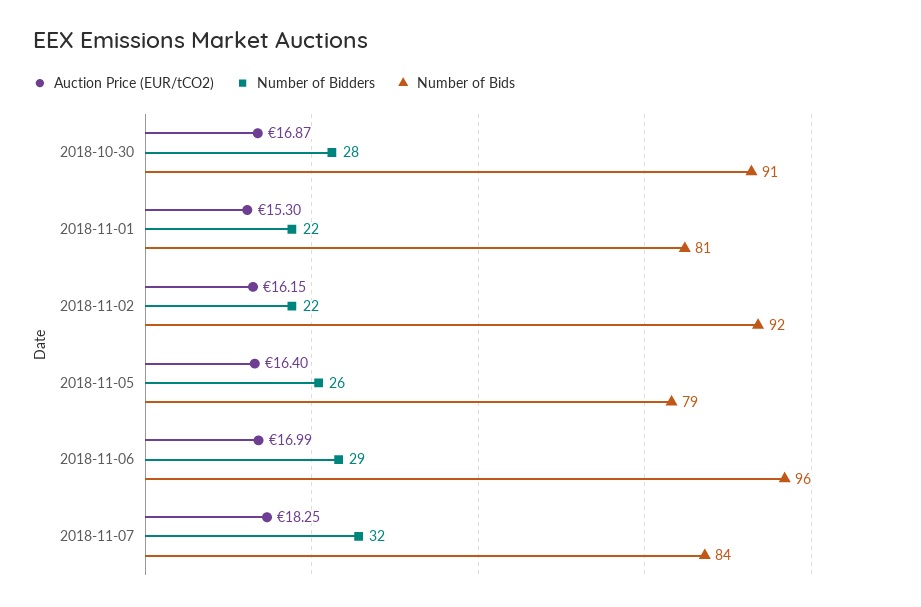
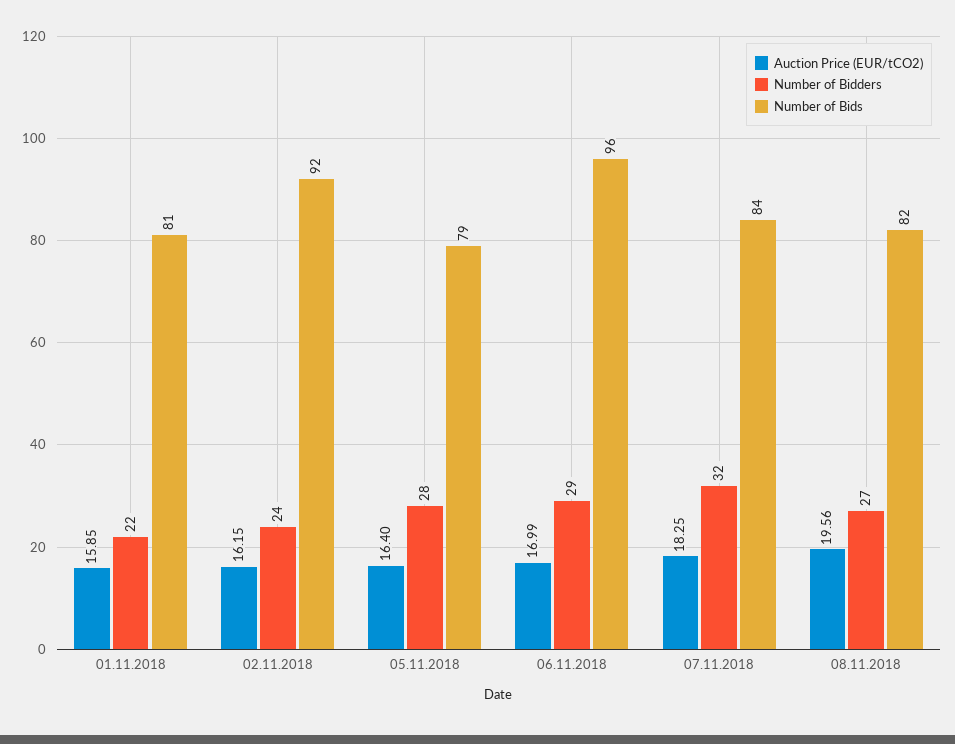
Auction Price (EUR/tCO2), 2018-10-30: 16.87 -> none
Number of Bidders, 2018-10-30: 28 -> none
Number of Bids, 2018-10-30: 91 -> none
Auction Price (EUR/tCO2), 2018-11-01: 15.3 -> 15.85
Number of Bidders, 2018-11-02: 22 -> 24
Number of Bidders, 2018-11-05: 26 -> 28
Auction Price (EUR/tCO2), 08.11.2018: none -> 19.56
Number of Bidders, 08.11.2018: none -> 27
Number of Bids, 08.11.2018: none -> 82

